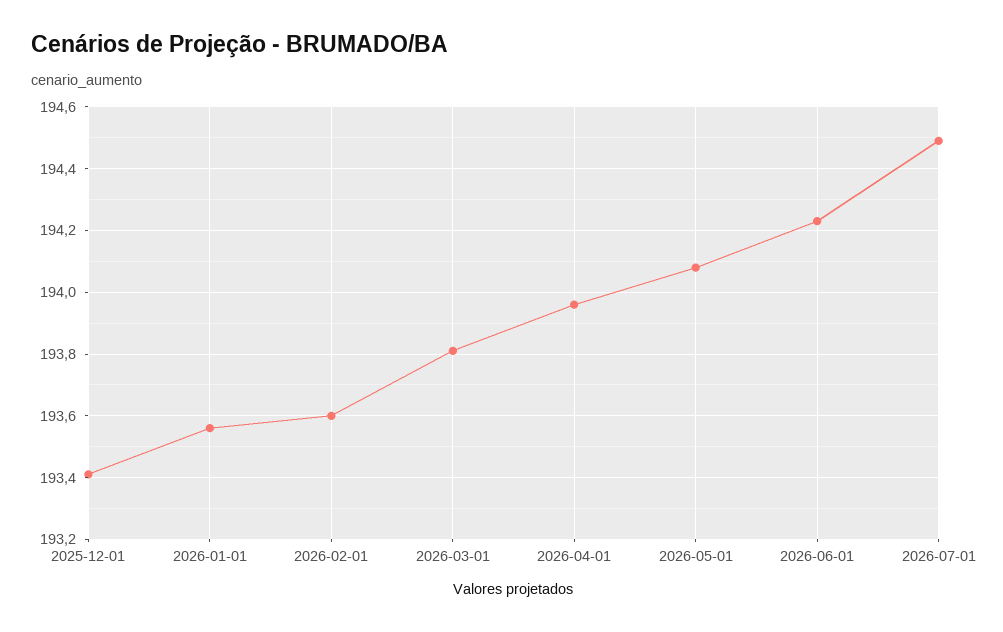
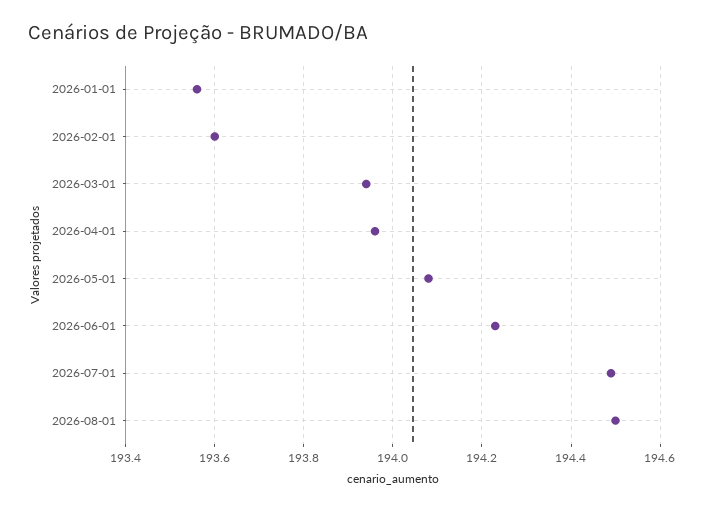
2025-12-01: 193.4 -> none
2026-03-01: 193.8 -> 193.95
2026-08-01: none -> 194.5

